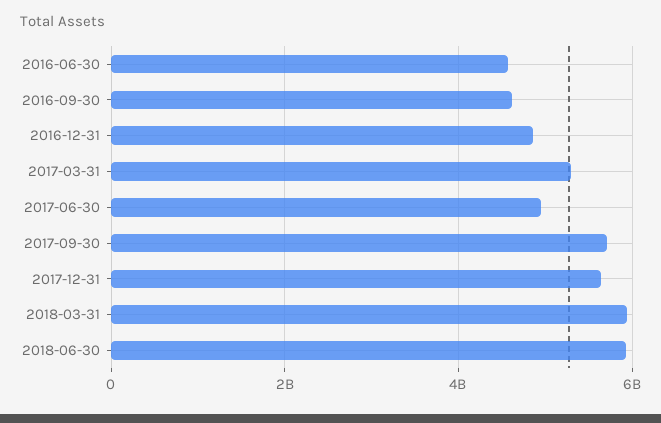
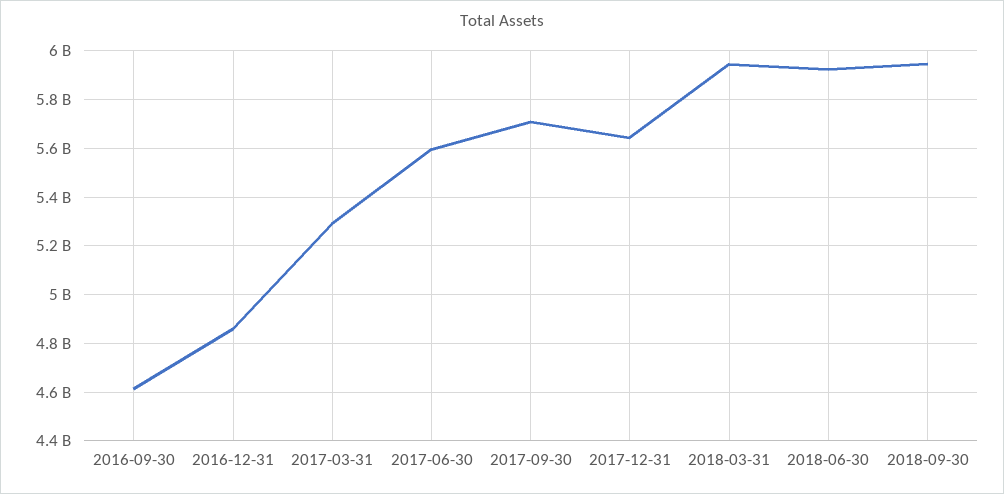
2016-06-30: 4600000000 -> none
2017-06-30: 5000000000 -> 5600000000
2018-09-30: none -> 5950000000

